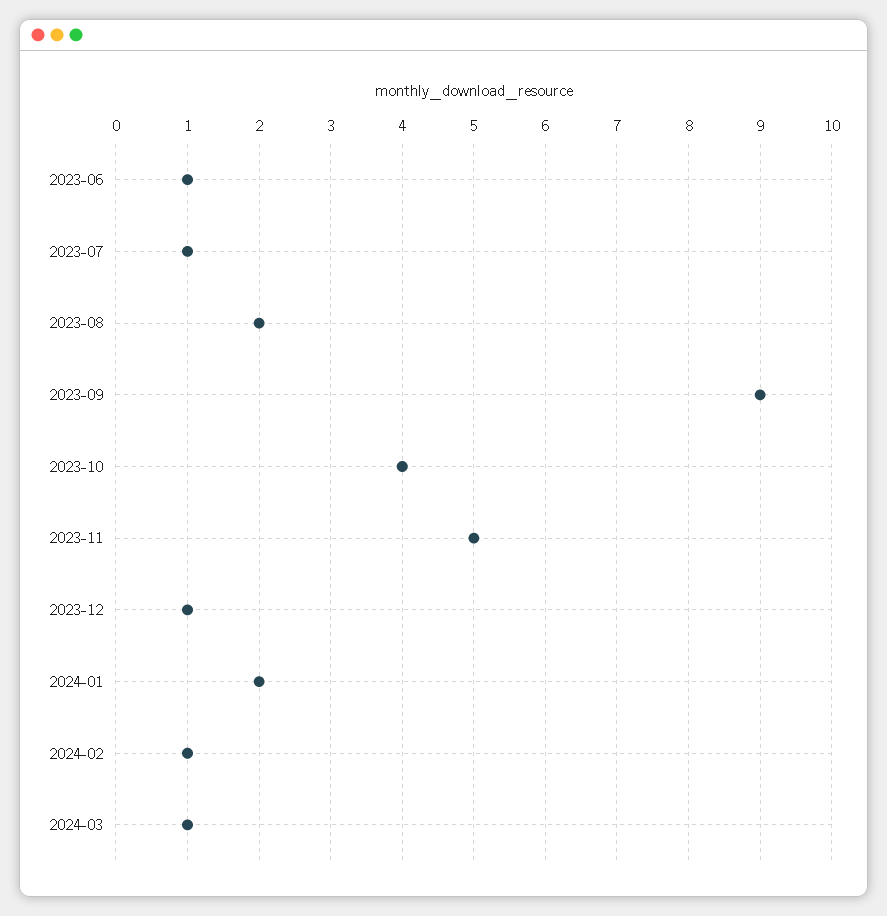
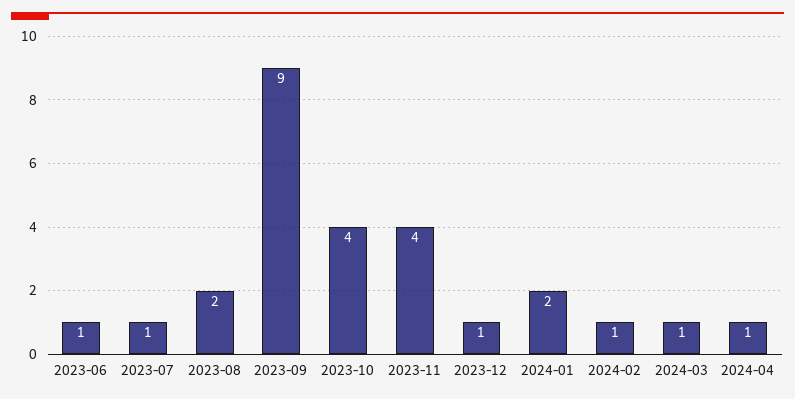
2023-11: 5 -> 4
2024-04: none -> 1

